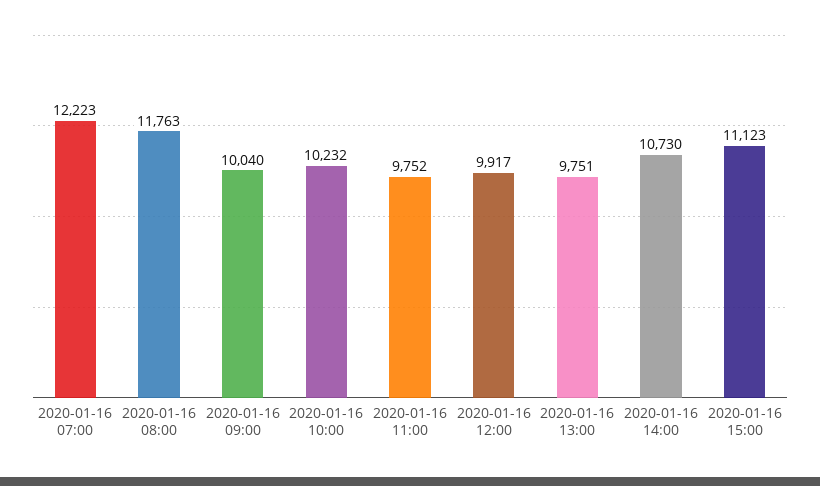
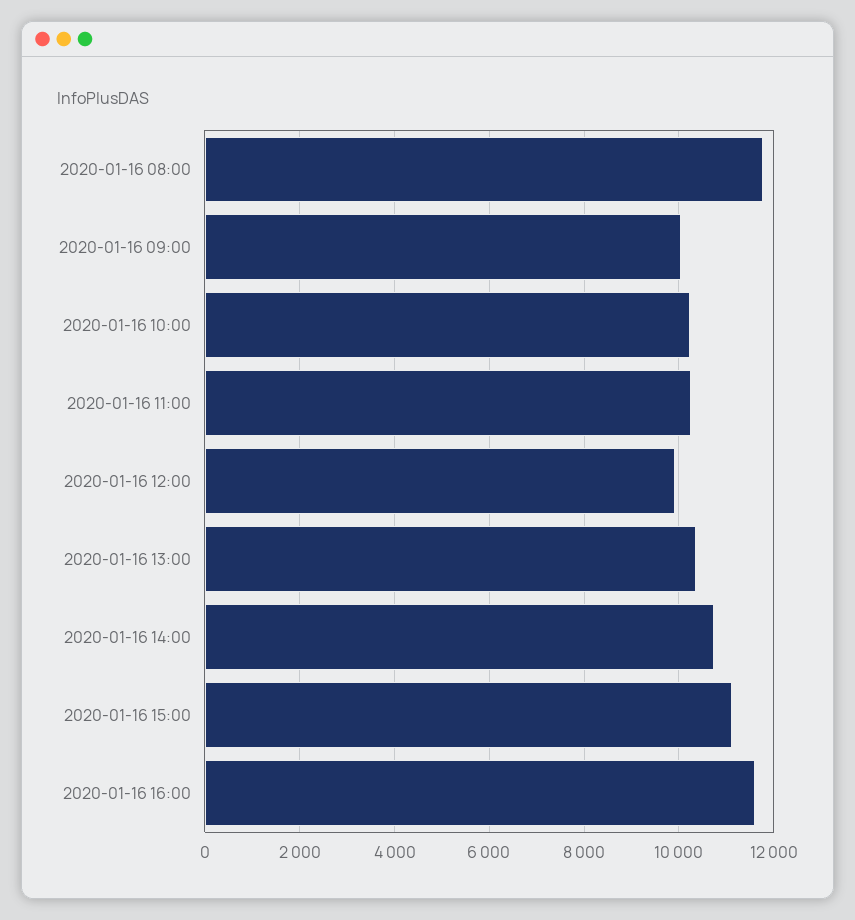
2020-01-16 07:00: 12223 -> none
2020-01-16 11:00: 9752 -> 10200
2020-01-16 13:00: 9751 -> 10400
2020-01-16 16:00: none -> 11600

